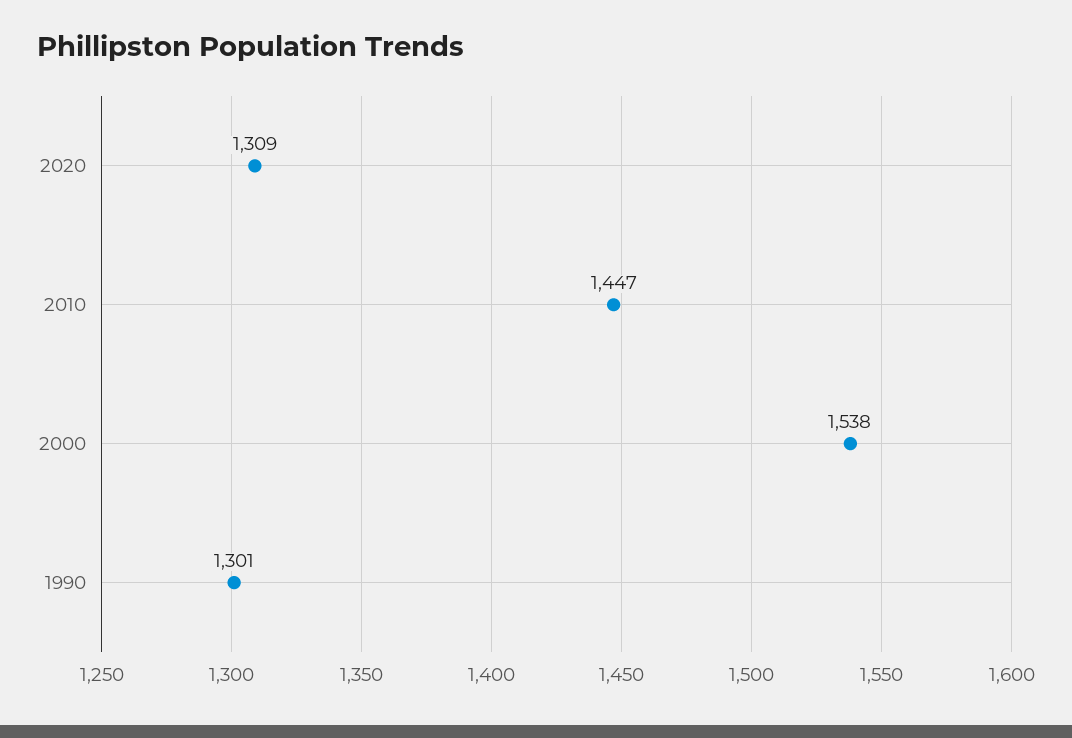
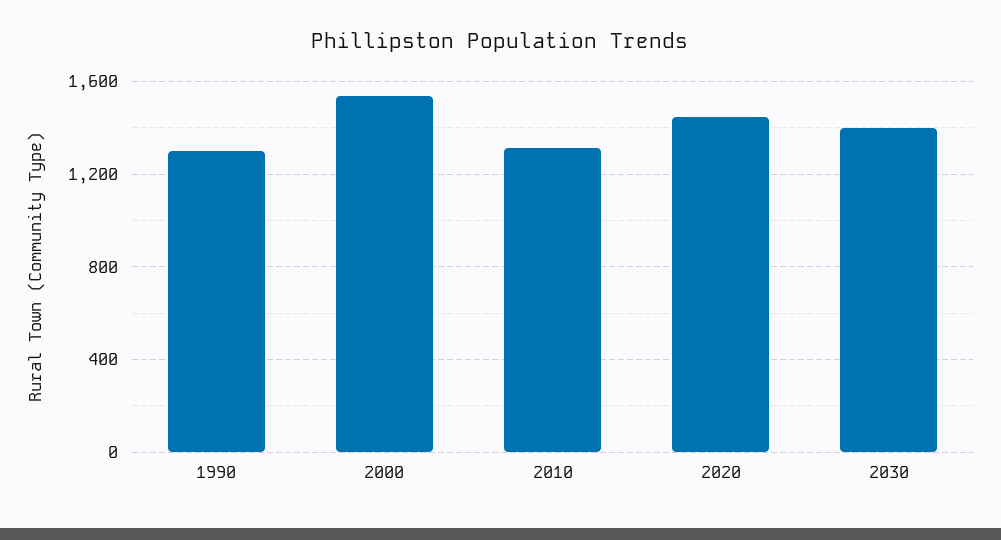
2020: 1309 -> 1450
2010: 1447 -> 1300
2030: none -> 1400

